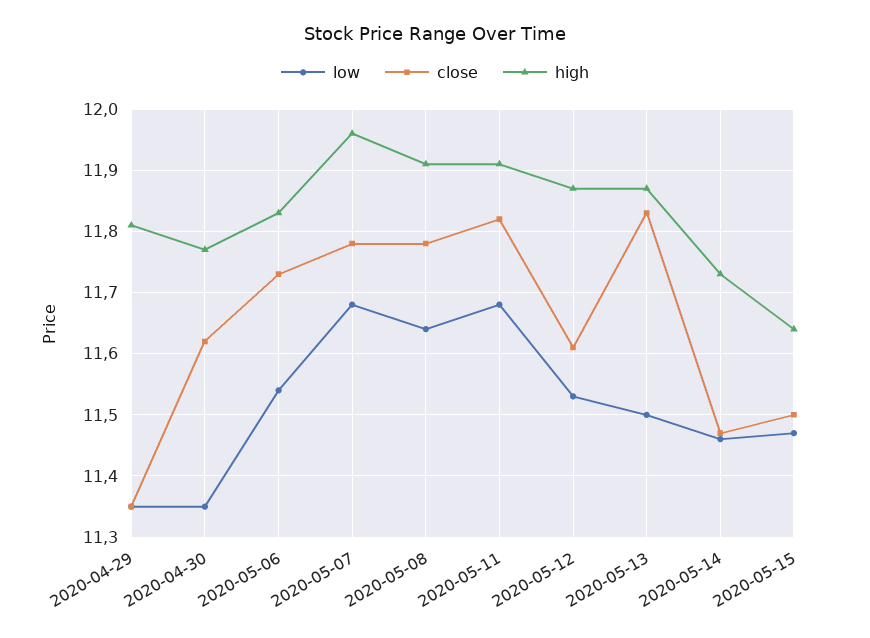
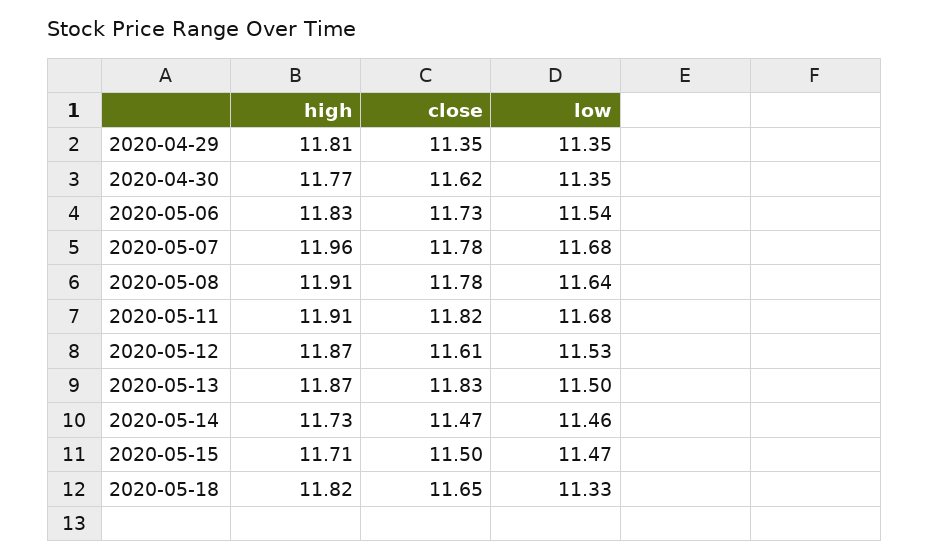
high, 2020-05-15: 11.64 -> 11.71
high, 2020-05-18: none -> 11.82
close, 2020-05-18: none -> 11.65
low, 2020-05-18: none -> 11.33

